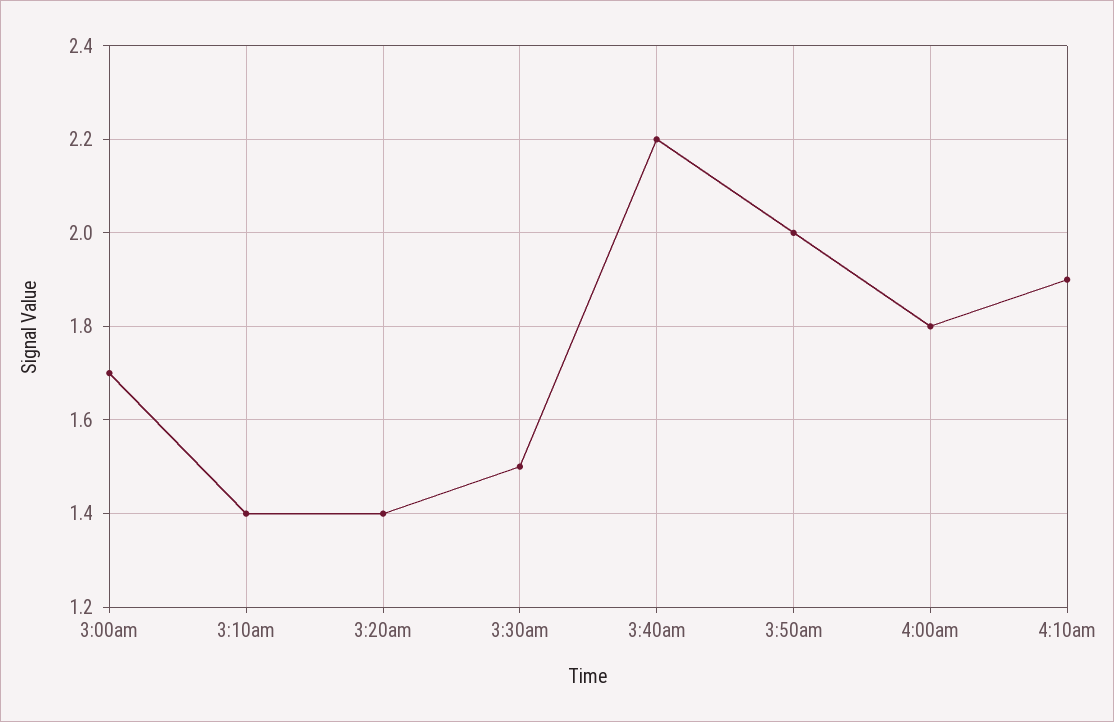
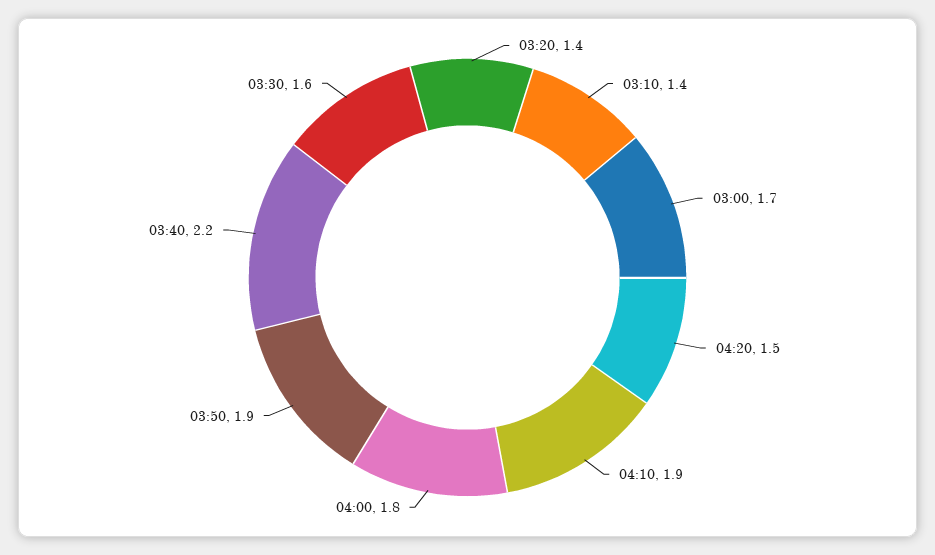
3:30am: 1.5 -> 1.6
3:50am: 2 -> 1.9
04:20: none -> 1.5

